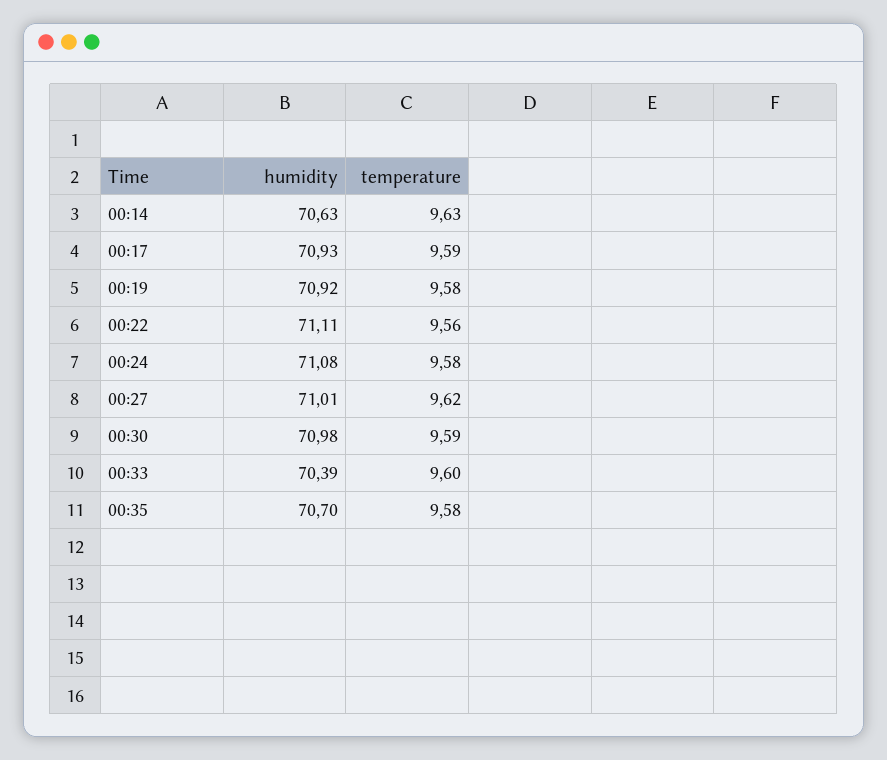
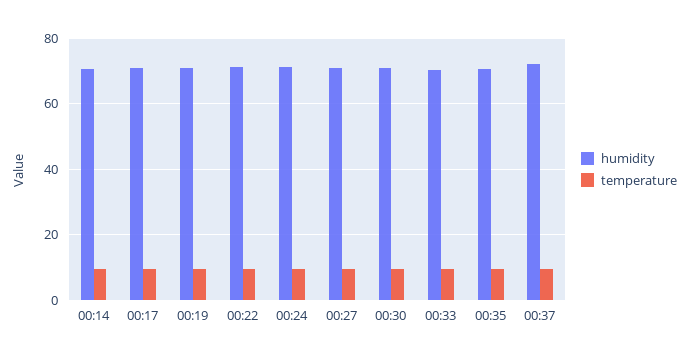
humidity, 00:37: none -> 72
temperature, 00:37: none -> 10

